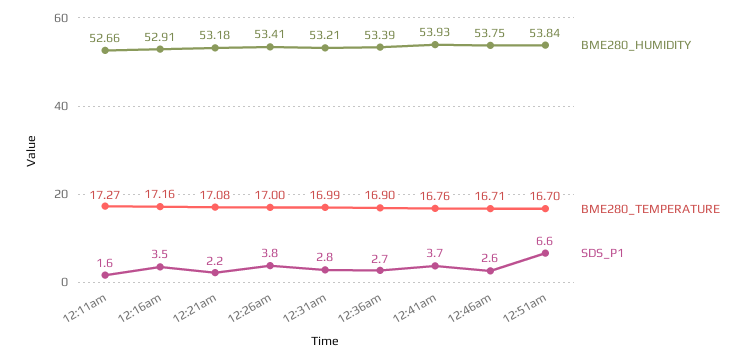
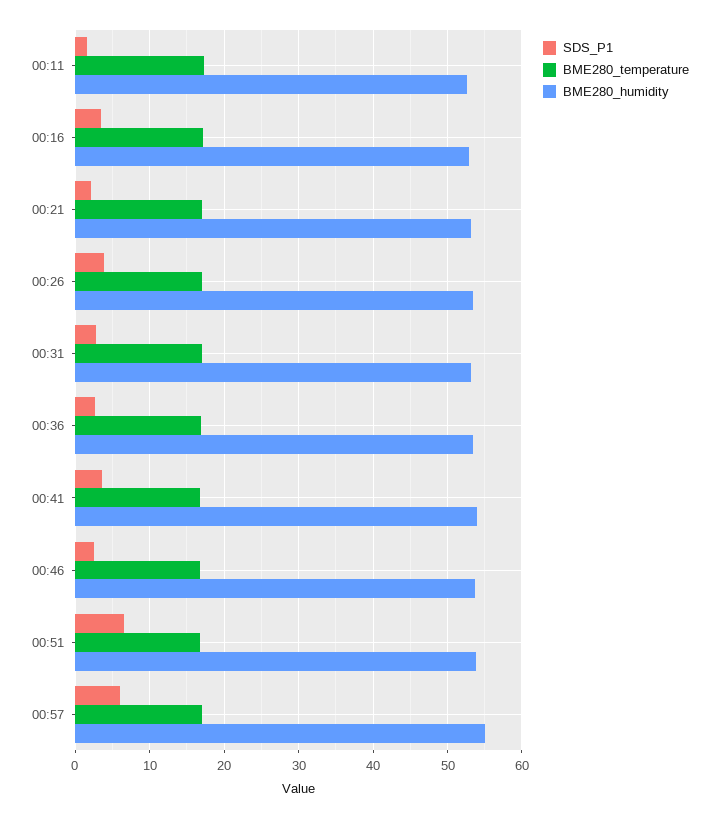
SDS_P1, 00:57: none -> 6
BME280_TEMPERATURE, 00:57: none -> 17
BME280_HUMIDITY, 00:57: none -> 55

